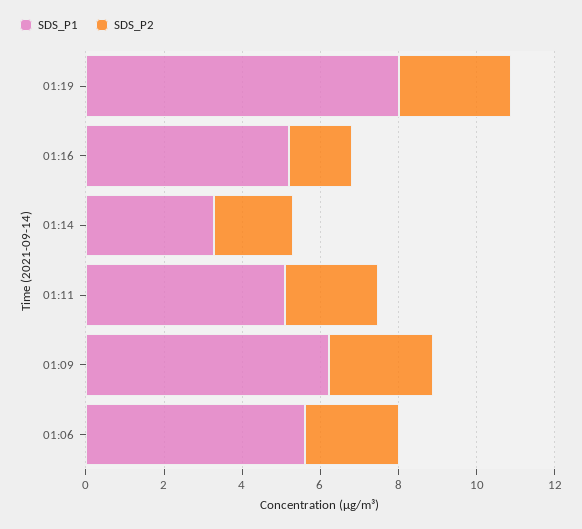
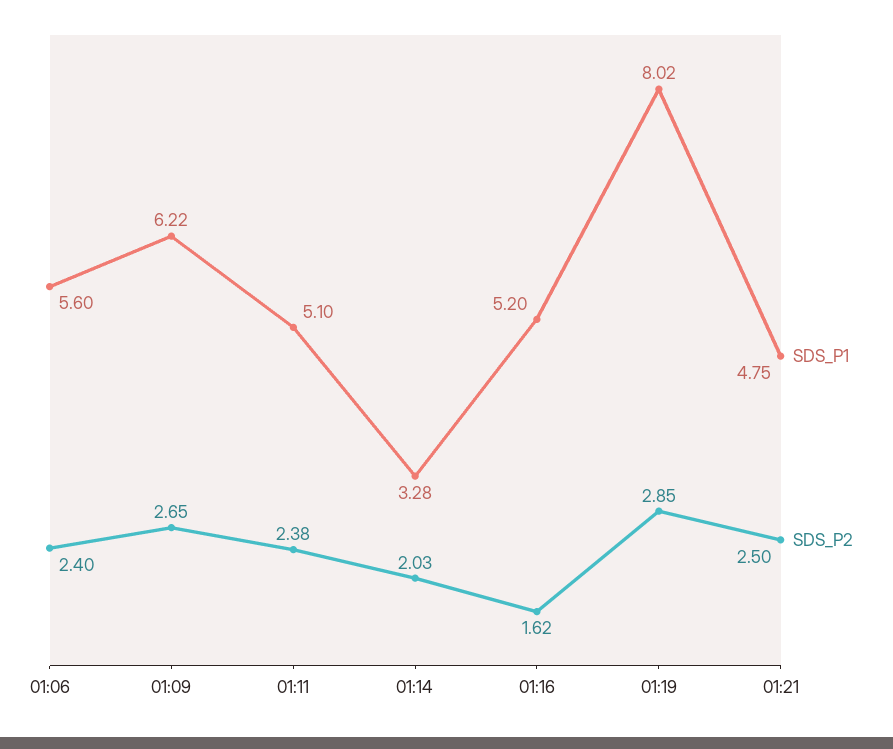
SDS_P1, 01:21: none -> 4.75
SDS_P2, 01:21: none -> 2.5

